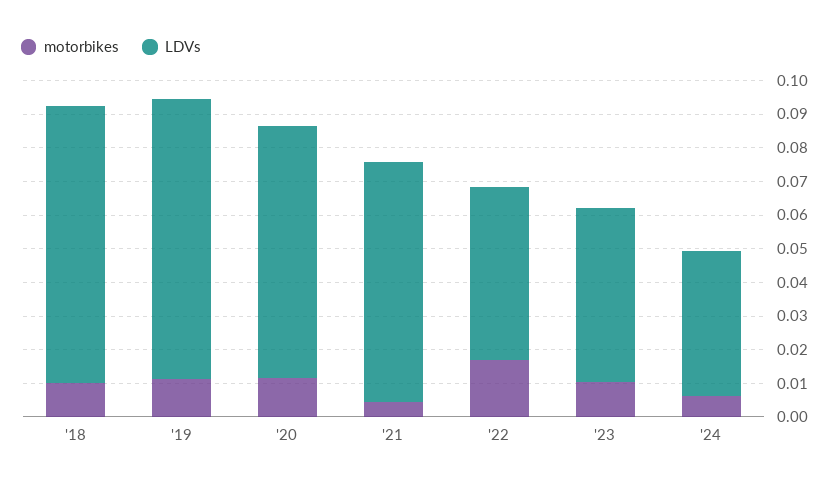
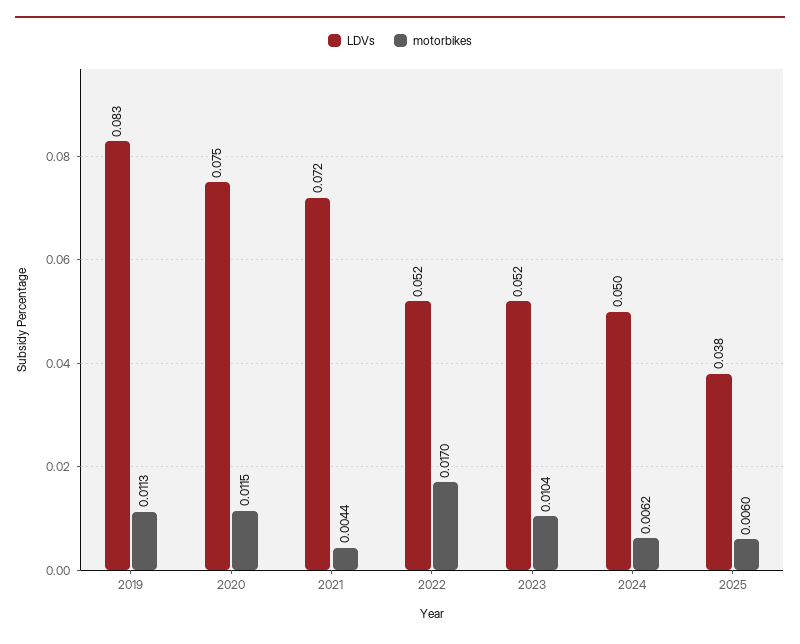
motorbikes, '18: 0.01 -> none
LDVs, '18: 0.0825 -> none
LDVs, '24: 0.0425 -> 0.05
LDVs, 2025: none -> 0.038
motorbikes, 2025: none -> 0.006

